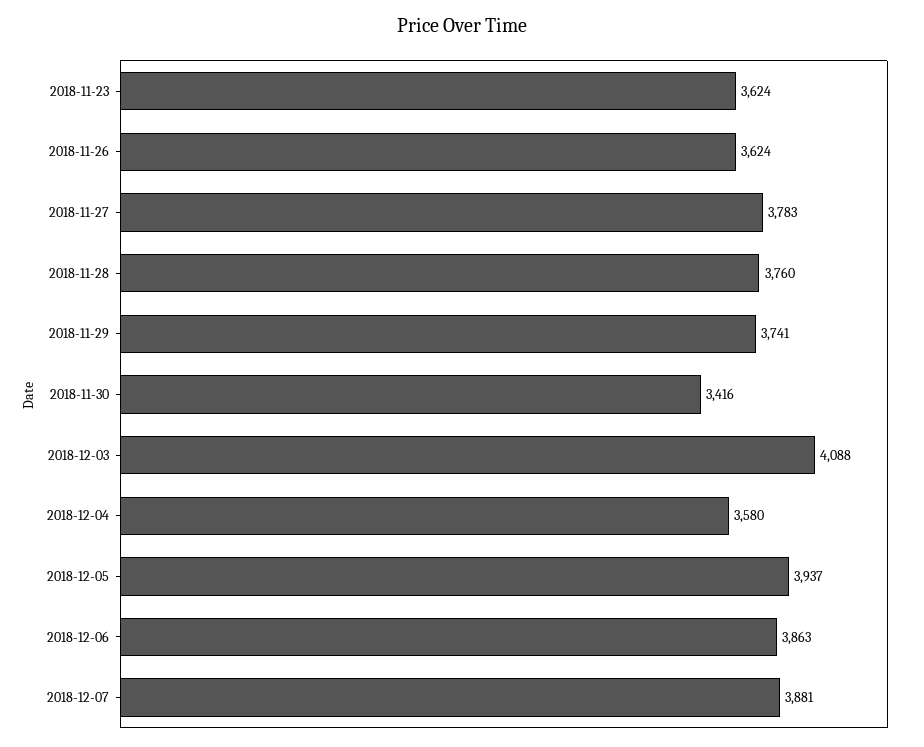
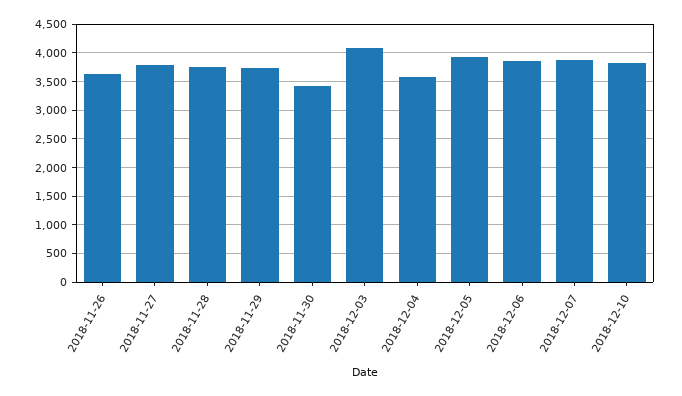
2018-11-23: 3624 -> none
2018-12-10: none -> 3750

